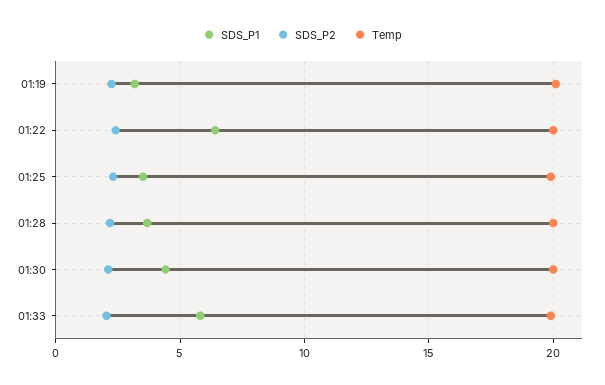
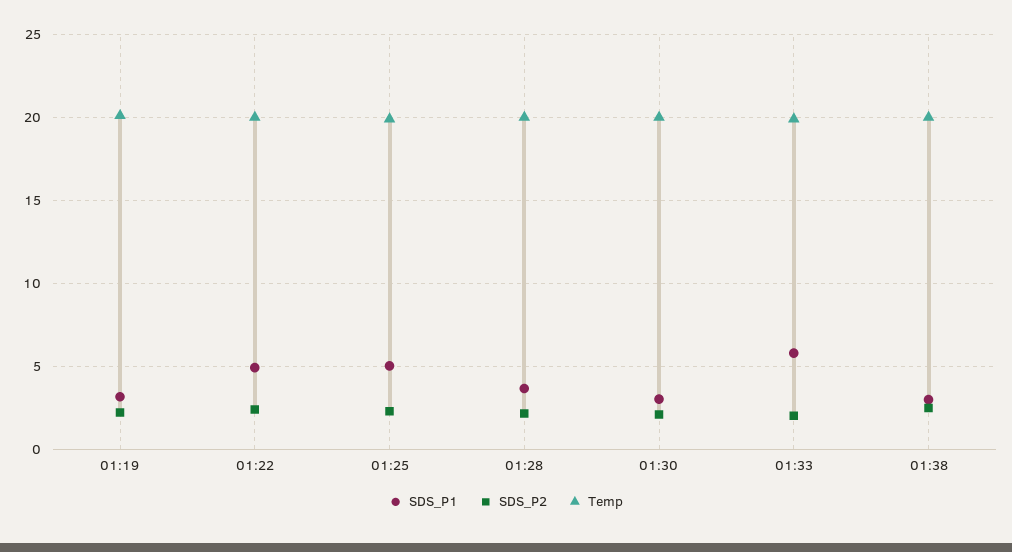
SDS_P1, 01:22: 6.5 -> 5
SDS_P1, 01:25: 3.5 -> 5
SDS_P1, 01:30: 4.5 -> 3
SDS_P1, 01:38: none -> 3
SDS_P2, 01:38: none -> 2.5
Temp, 01:38: none -> 20

